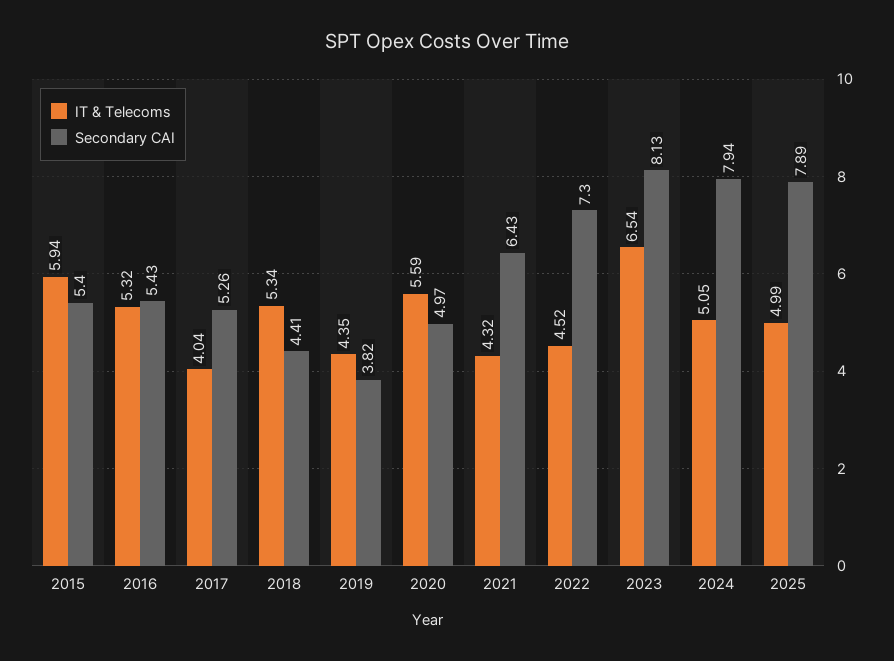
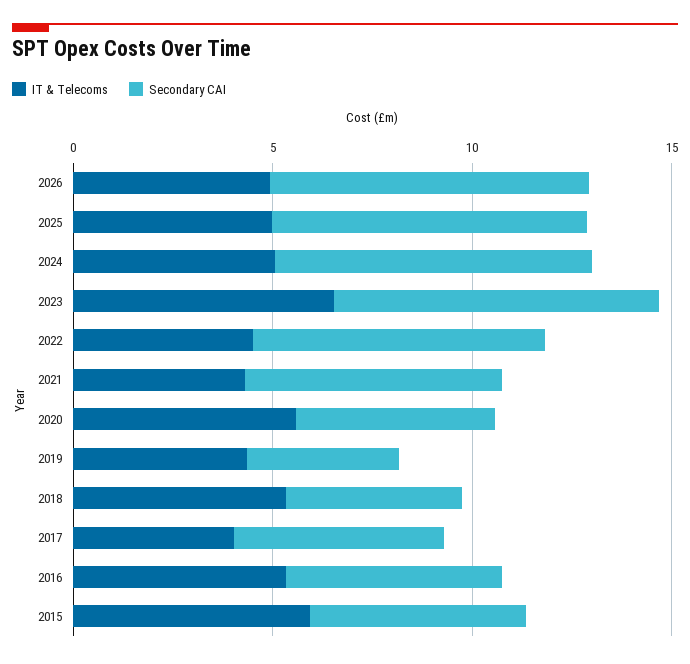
IT & Telecoms, 2026: none -> 5
Secondary CAI, 2026: none -> 8

